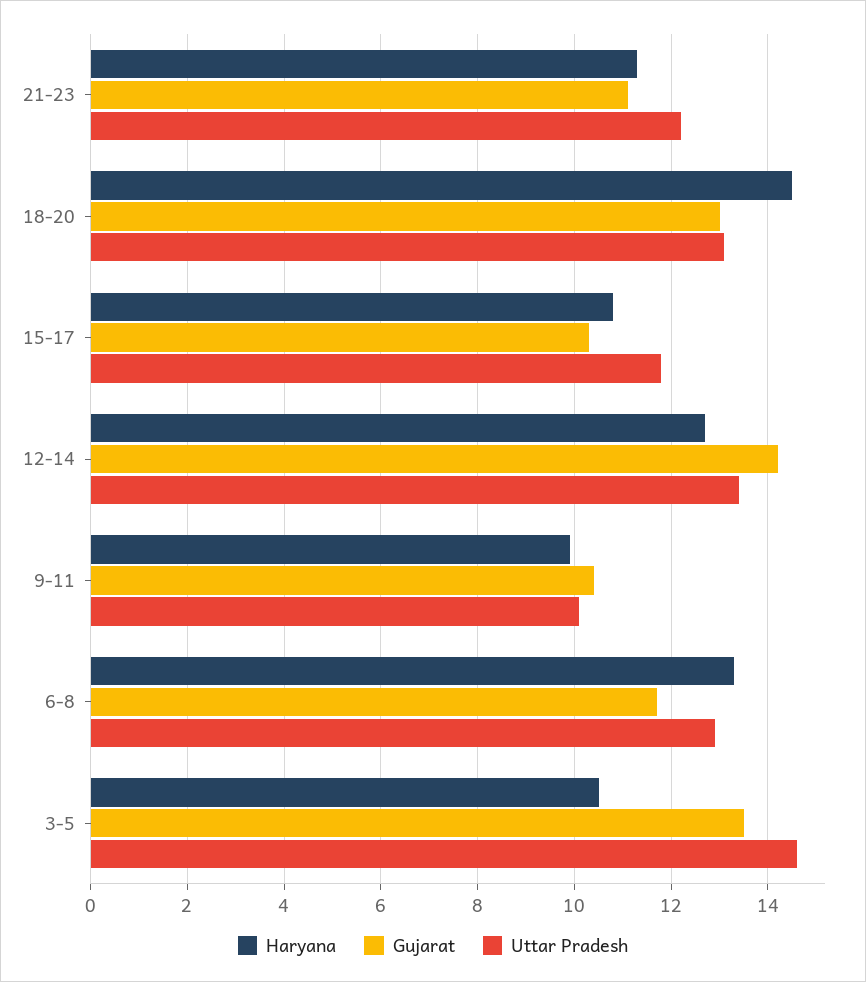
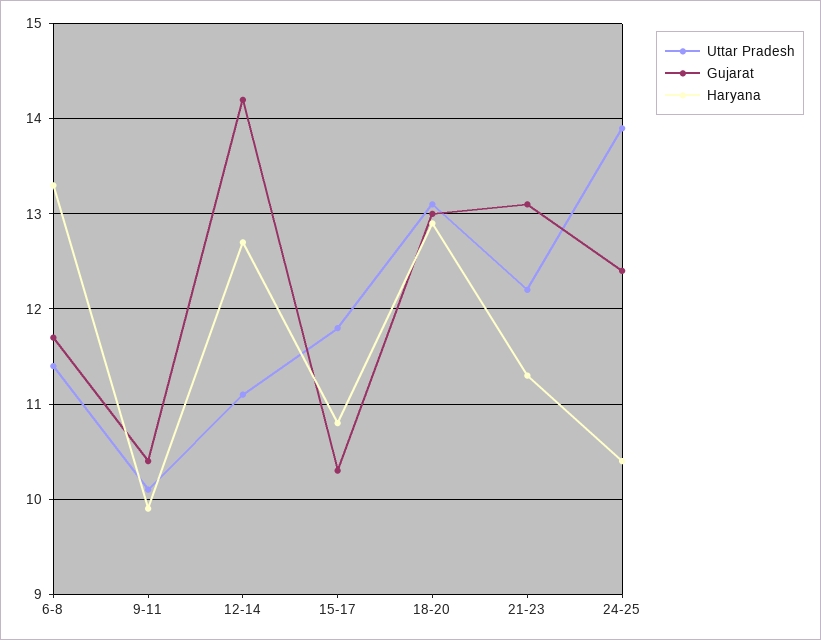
Gujarat, 21-23: 11 -> 13.1
Haryana, 18-20: 14.5 -> 12.9
Uttar Pradesh, 12-14: 13.5 -> 11.1
Uttar Pradesh, 6-8: 13 -> 11.4
Haryana, 3-5: 10.5 -> none
Gujarat, 3-5: 13.5 -> none
Uttar Pradesh, 3-5: 14.5 -> none
Uttar Pradesh, 24-25: none -> 13.9
Gujarat, 24-25: none -> 12.4
Haryana, 24-25: none -> 10.4

